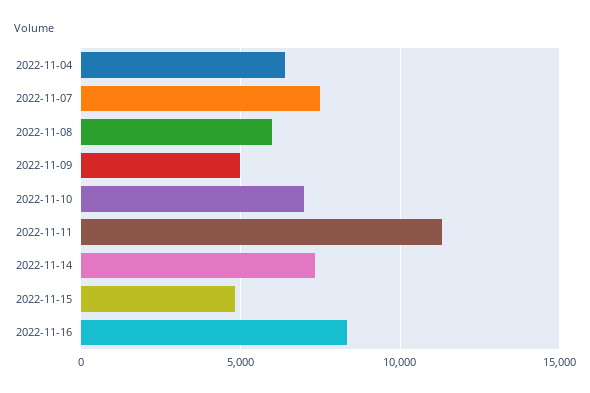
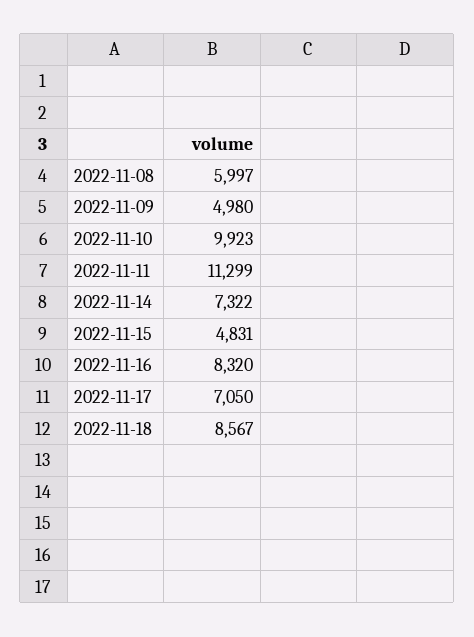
2022-11-04: 6500 -> none
2022-11-07: 7500 -> none
2022-11-10: 7000 -> 9923
2022-11-17: none -> 7050
2022-11-18: none -> 8567

